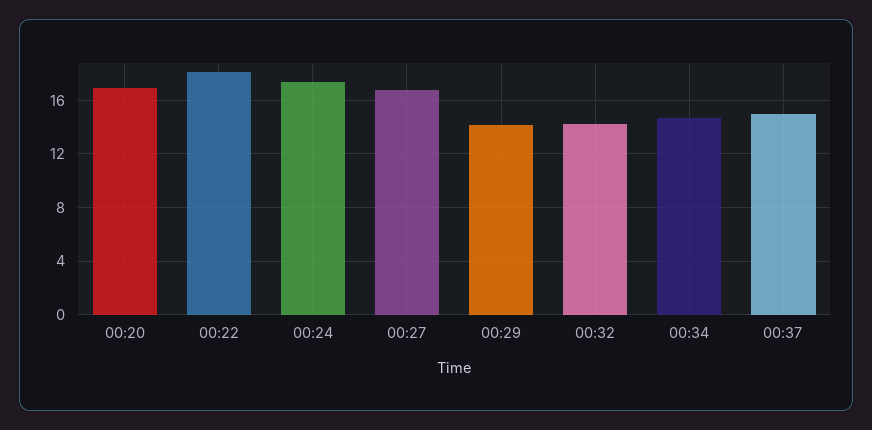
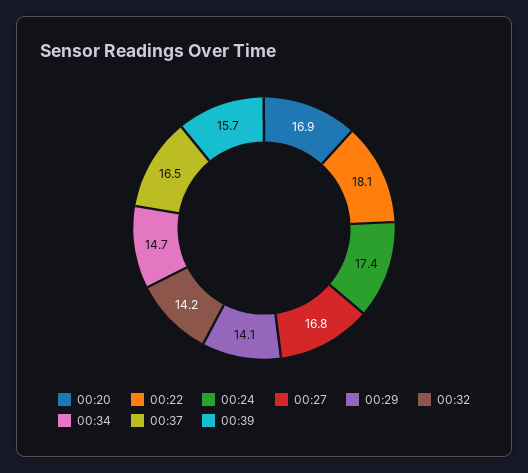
00:37: 15 -> 16.5
00:39: none -> 15.7

